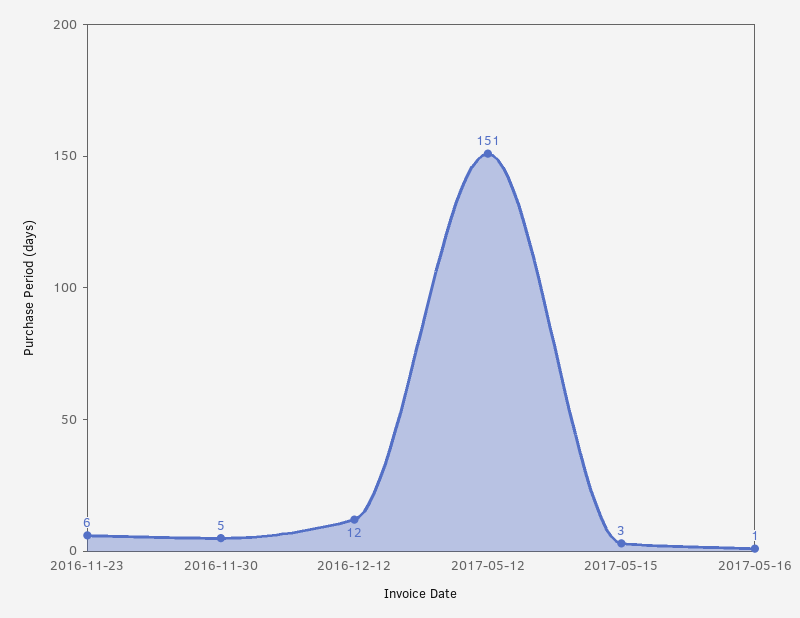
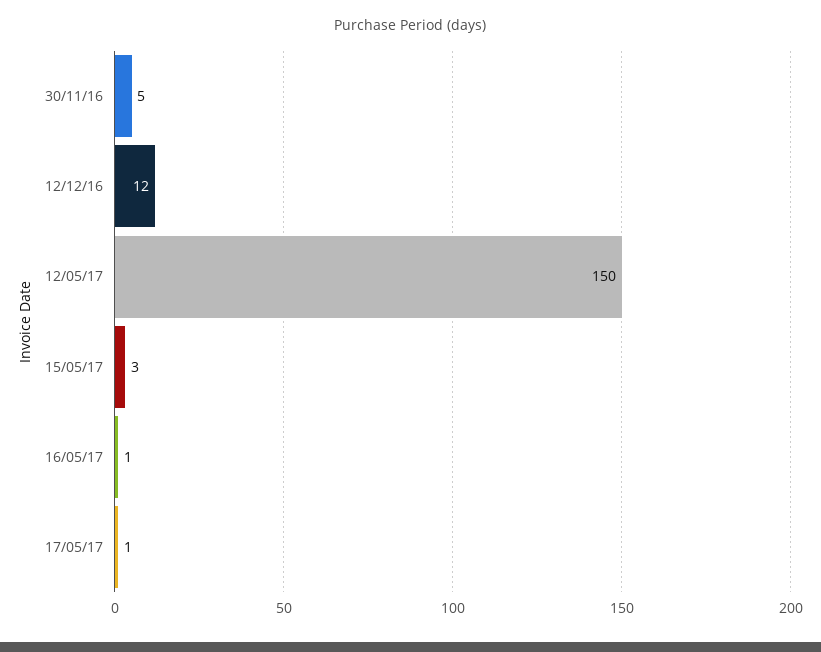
2016-11-23: 6 -> none
2017-05-12: 151 -> 150
17/05/17: none -> 1

